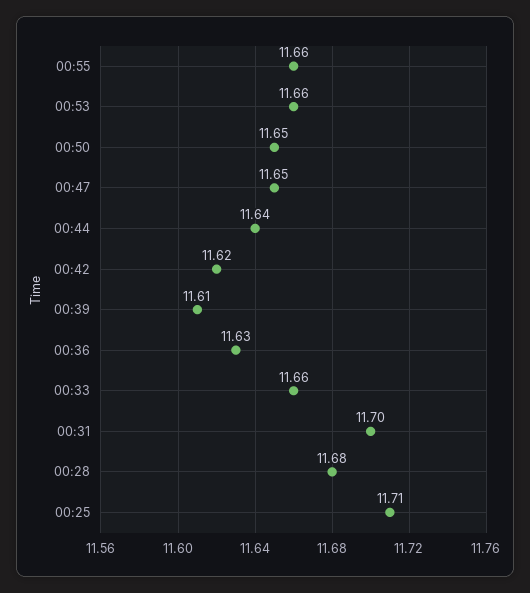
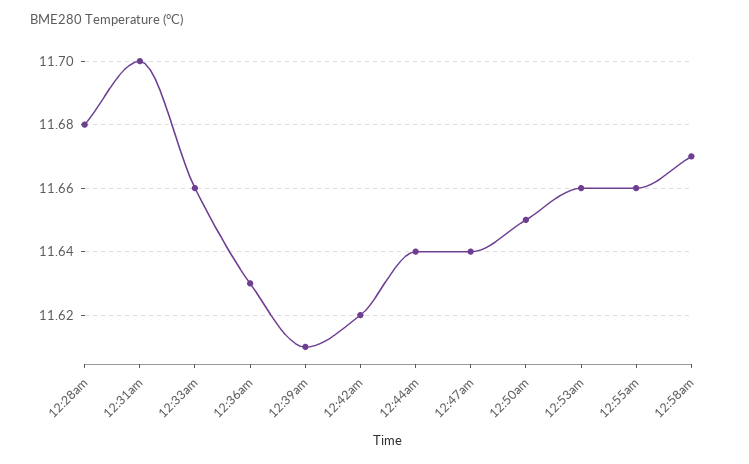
00:47: 11.65 -> 11.64
00:25: 11.71 -> none
12:58am: none -> 11.67

